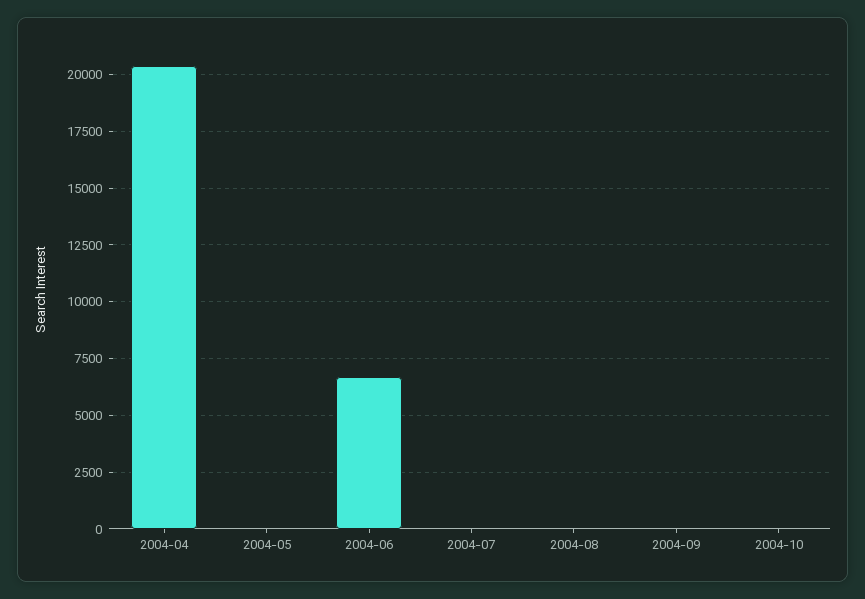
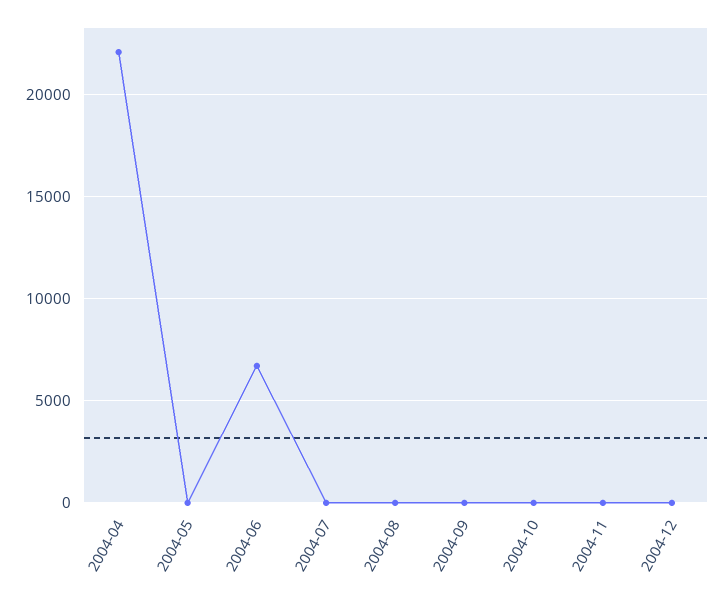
2004-04: 20500 -> 22000
2004-11: none -> 0
2004-12: none -> 0

